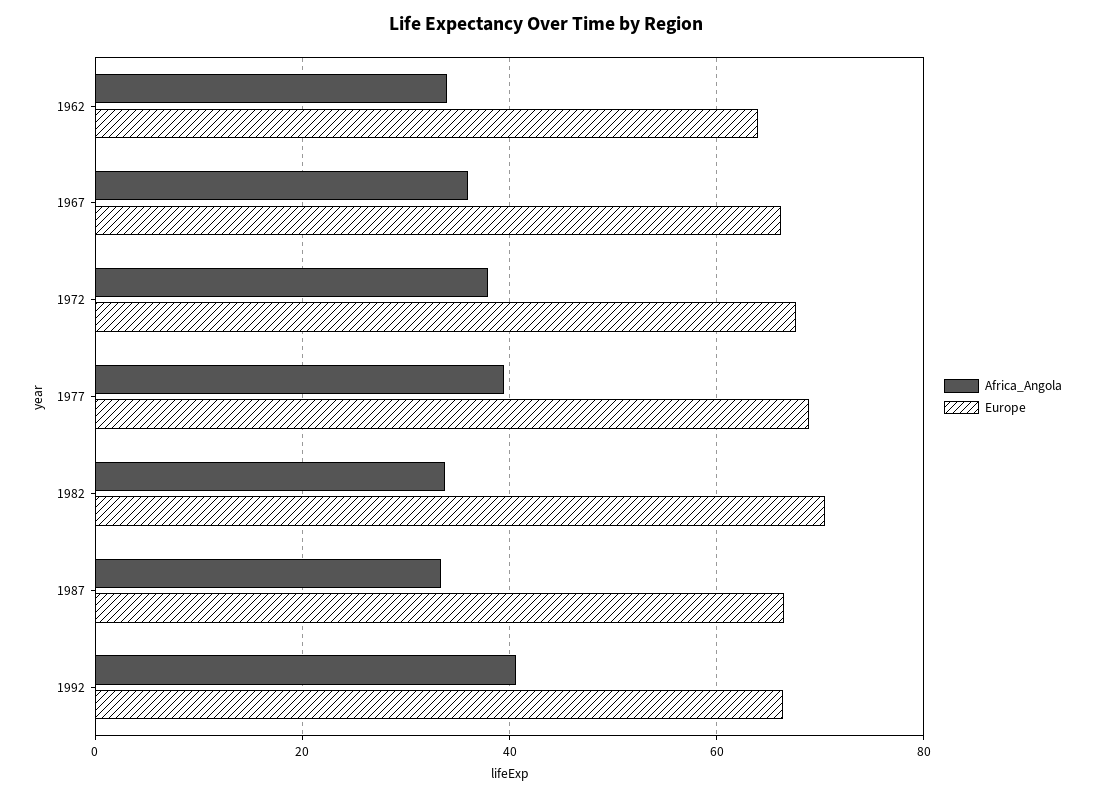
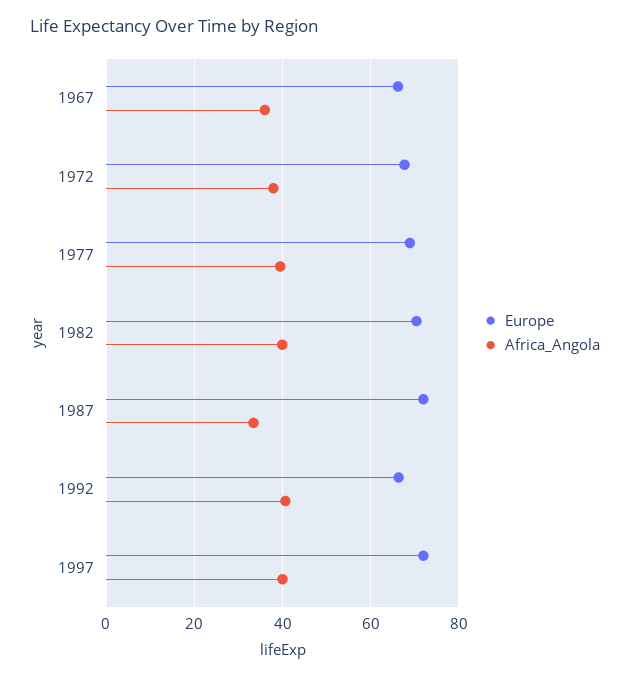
Africa_Angola, 1962: 34 -> none
Europe, 1962: 64 -> none
Africa_Angola, 1982: 34 -> 40
Europe, 1987: 66 -> 72
Europe, 1997: none -> 72
Africa_Angola, 1997: none -> 40

